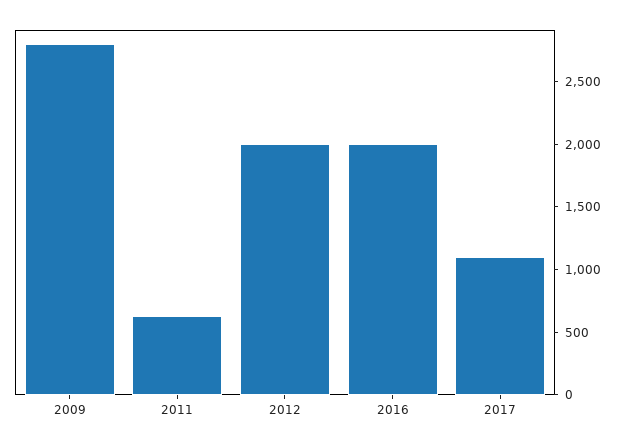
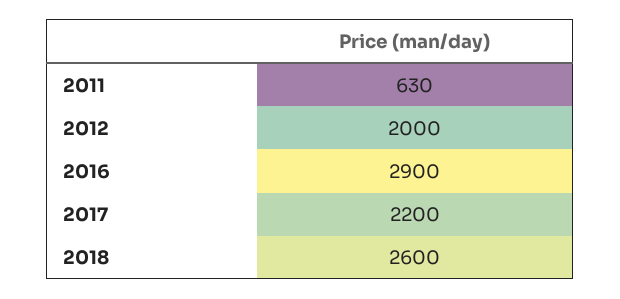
2009: 2800 -> none
2016: 2000 -> 2900
2017: 1100 -> 2200
2018: none -> 2600

